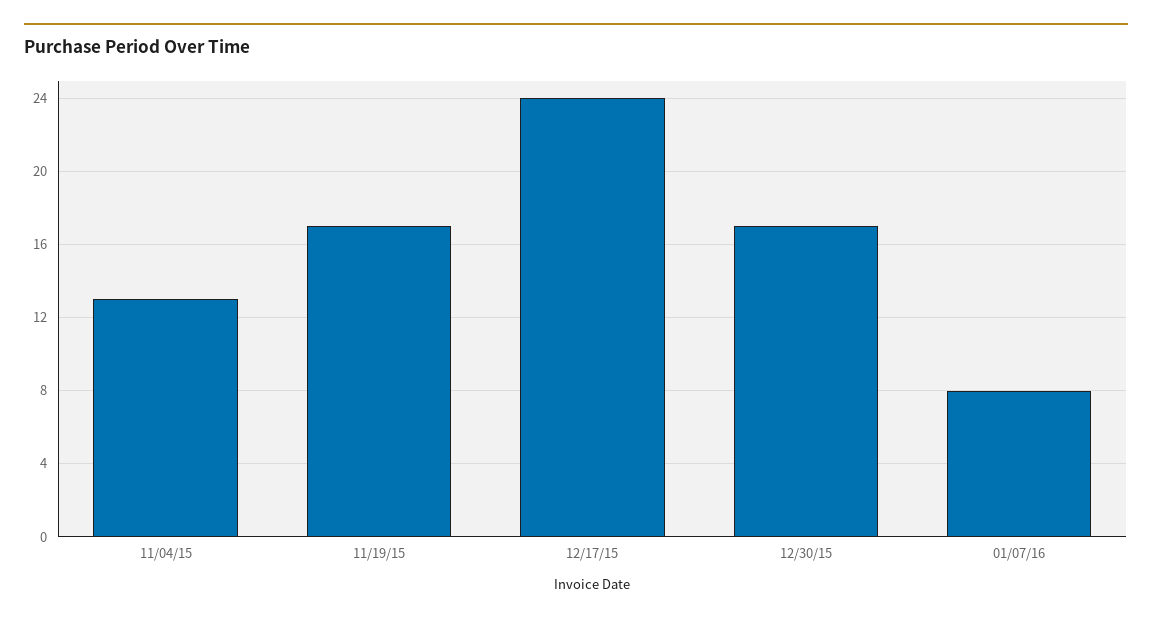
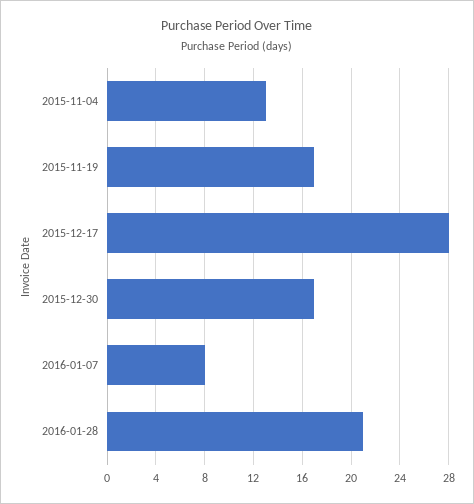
12/17/15: 24 -> 28
2016-01-28: none -> 21

